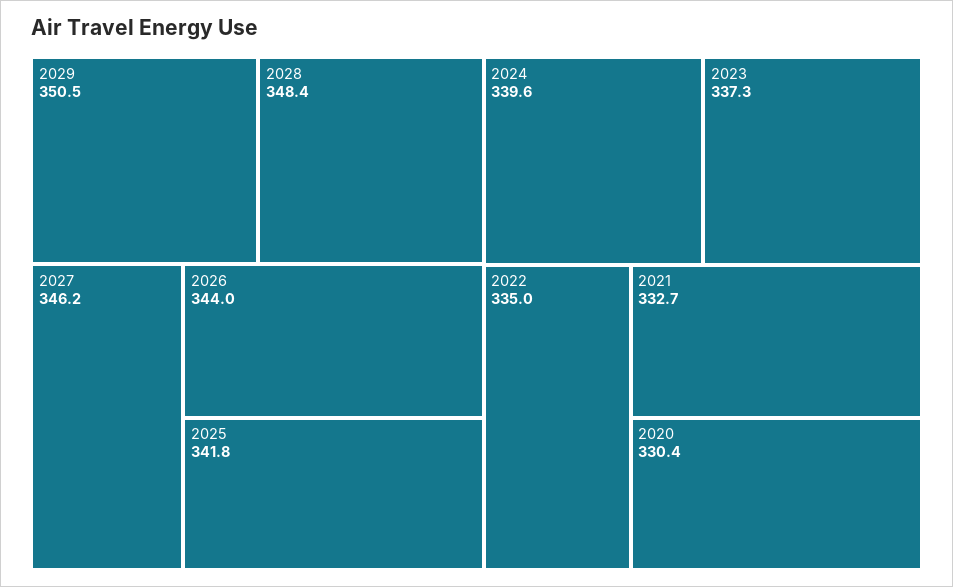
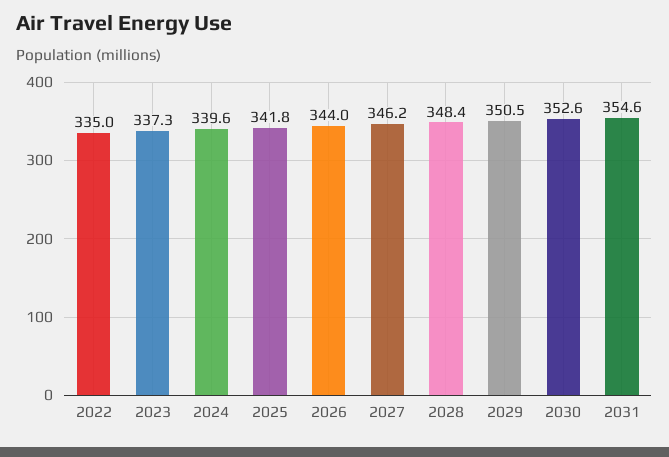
2021: 332.7 -> none
2020: 330.4 -> none
2030: none -> 352.6
2031: none -> 354.6

